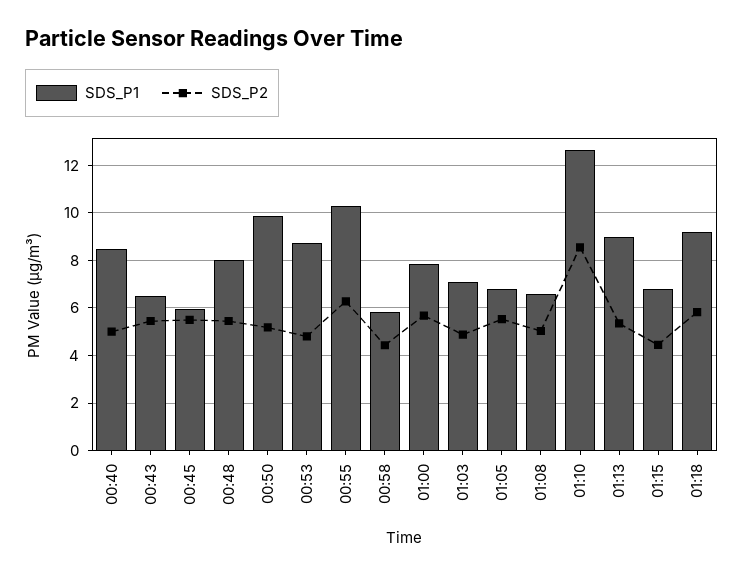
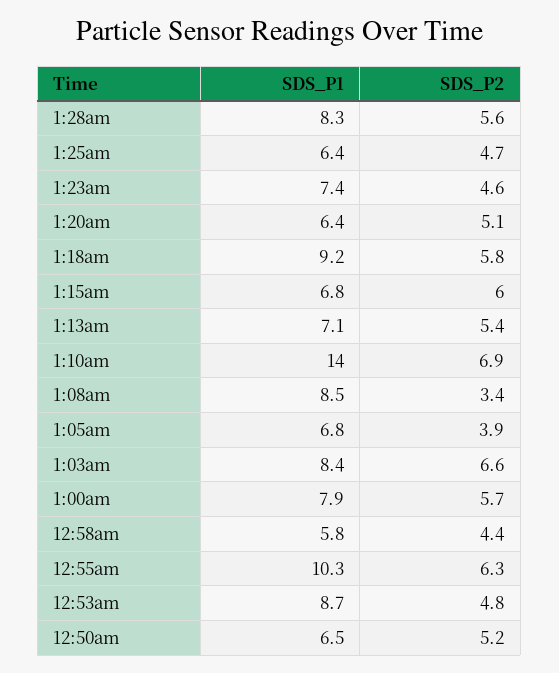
SDS_P1, 00:40: 8.5 -> none
SDS_P2, 00:40: 5 -> none
SDS_P1, 00:43: 6.5 -> none
SDS_P2, 00:43: 5.5 -> none
SDS_P1, 00:45: 6 -> none
SDS_P2, 00:45: 5.5 -> none
SDS_P1, 00:48: 8 -> none
SDS_P2, 00:48: 5.5 -> none
SDS_P1, 00:50: 10 -> 6.5
SDS_P1, 01:03: 7 -> 8.4
SDS_P2, 01:03: 5 -> 6.6
SDS_P2, 01:05: 5.5 -> 3.9
SDS_P1, 01:08: 6.5 -> 8.5
SDS_P2, 01:08: 5 -> 3.4
SDS_P1, 01:10: 12.5 -> 14
SDS_P2, 01:10: 8.5 -> 6.9
SDS_P1, 01:13: 9 -> 7.1
SDS_P2, 01:15: 4.5 -> 6
SDS_P1, 1:28am: none -> 8.3
SDS_P2, 1:28am: none -> 5.6
SDS_P1, 1:25am: none -> 6.4
SDS_P2, 1:25am: none -> 4.7
SDS_P1, 1:23am: none -> 7.4
SDS_P2, 1:23am: none -> 4.6
SDS_P1, 1:20am: none -> 6.4
SDS_P2, 1:20am: none -> 5.1

